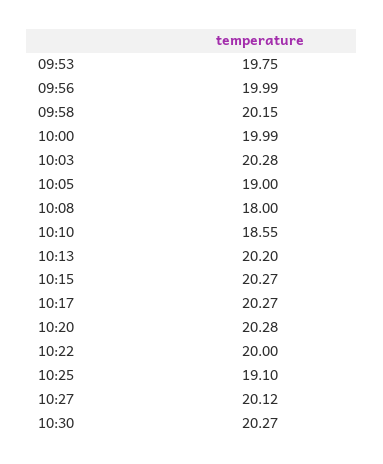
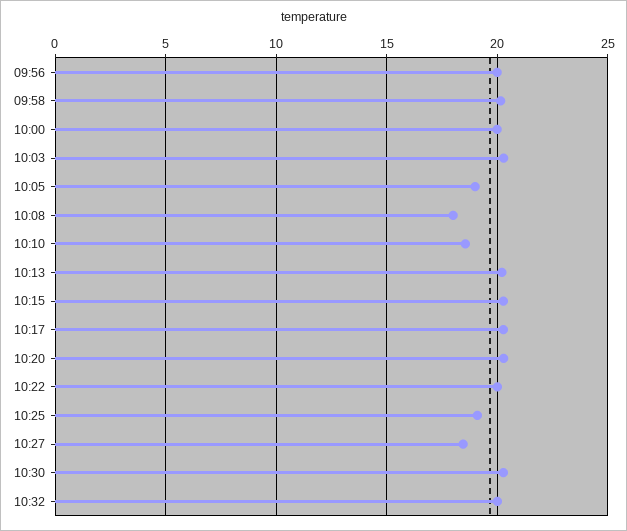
09:53: 19.75 -> none
10:27: 20.12 -> 18.5
10:32: none -> 20

